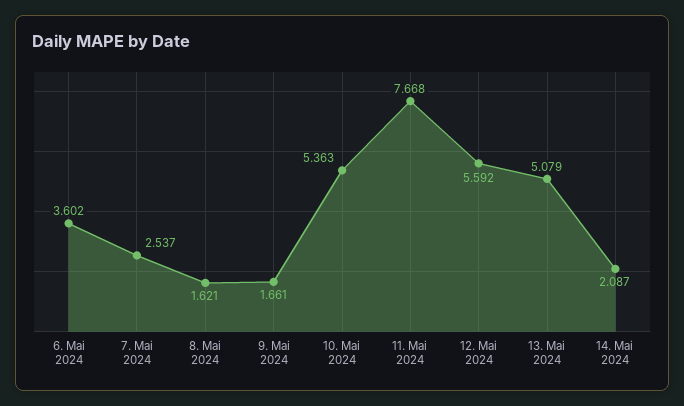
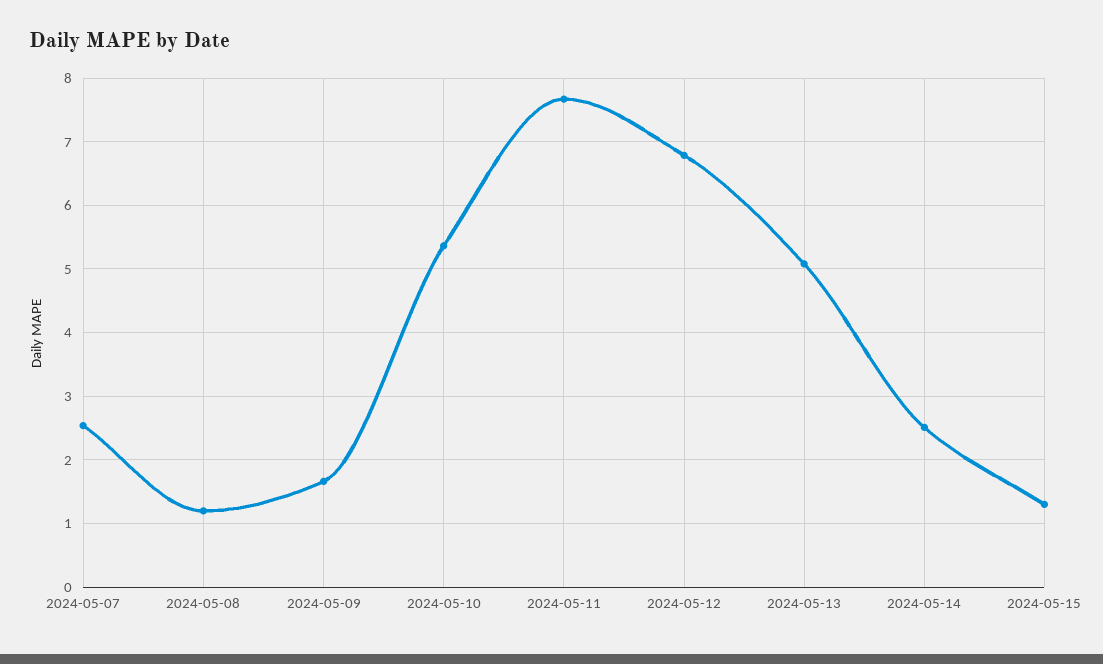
6. Mai 2024: 3.602 -> none
8. Mai 2024: 1.621 -> 1.2
12. Mai 2024: 5.592 -> 6.8
14. Mai 2024: 2.087 -> 2.5
2024-05-15: none -> 1.3

